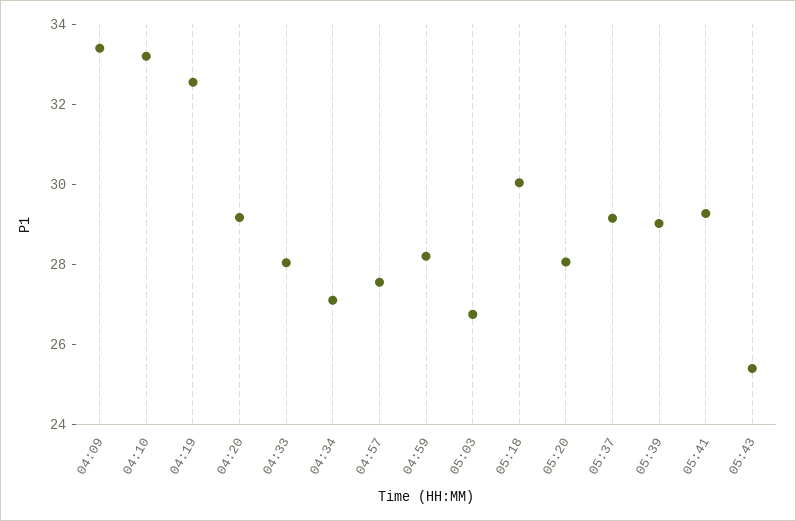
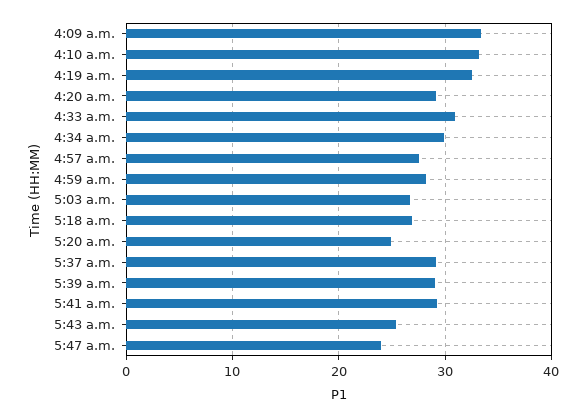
04:33: 28 -> 31
04:34: 27 -> 30
05:18: 30 -> 27
05:20: 28 -> 25
5:47 a.m.: none -> 24

